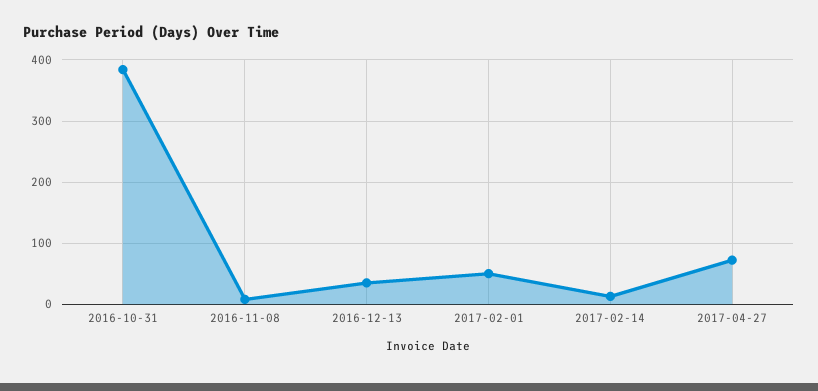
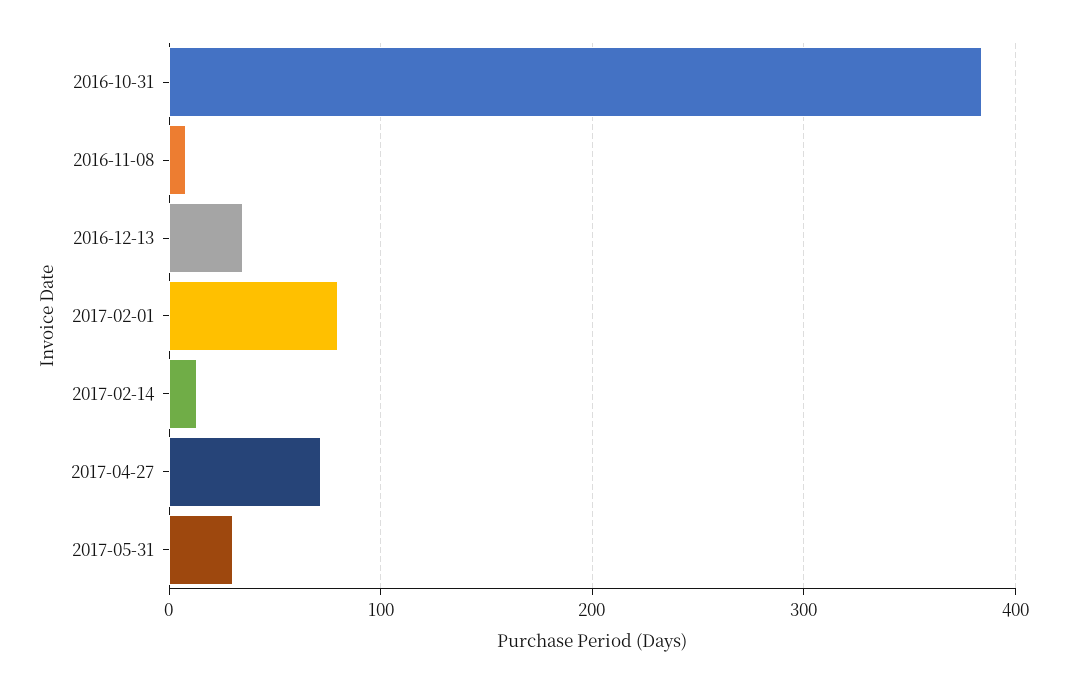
2017-02-01: 50 -> 80
2017-05-31: none -> 30

